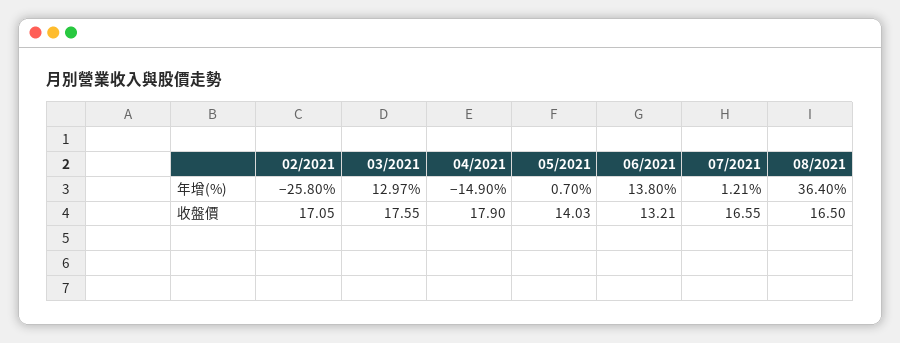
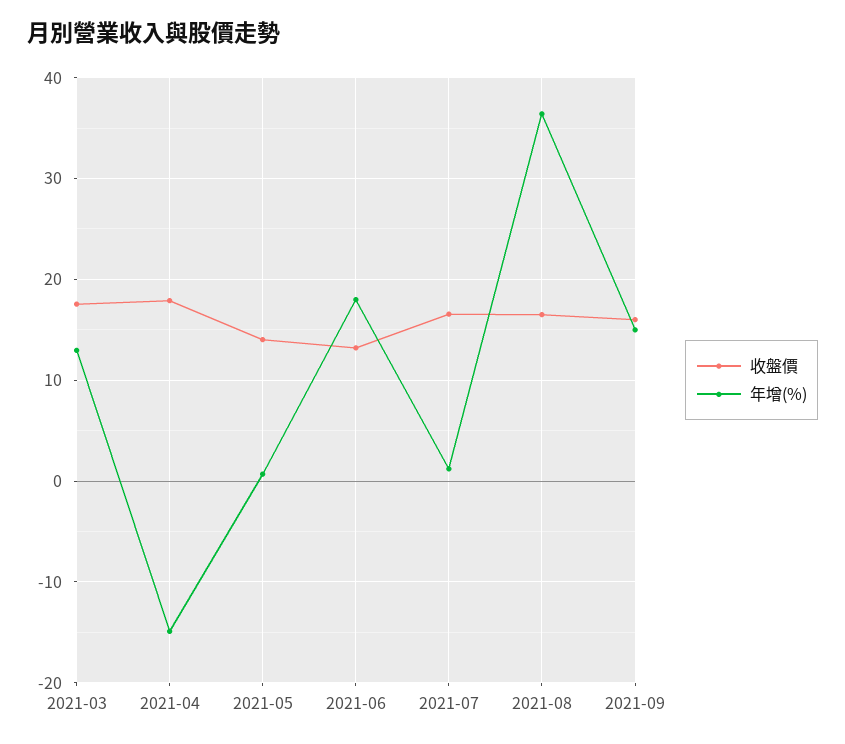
年增(%), 02/2021: -25.8 -> none
年增(%), 06/2021: 13.8 -> 18
收盤價, 02/2021: 17.05 -> none
收盤價, 2021-09: none -> 16
年增(%), 2021-09: none -> 15

